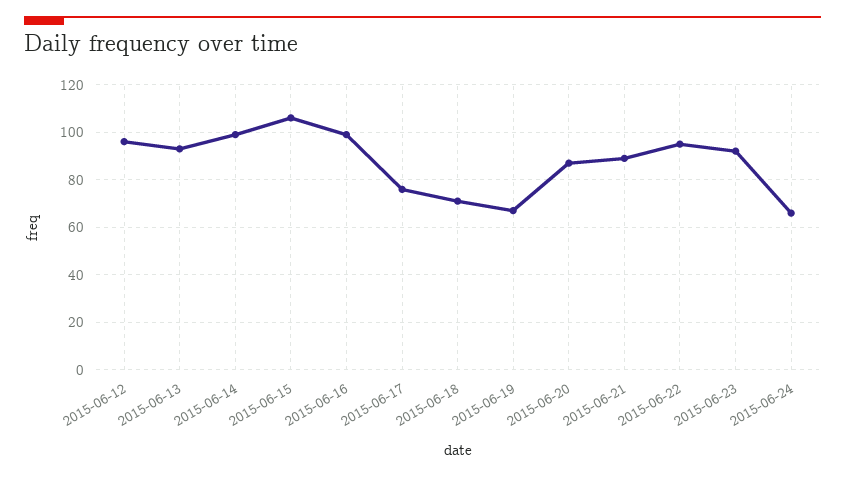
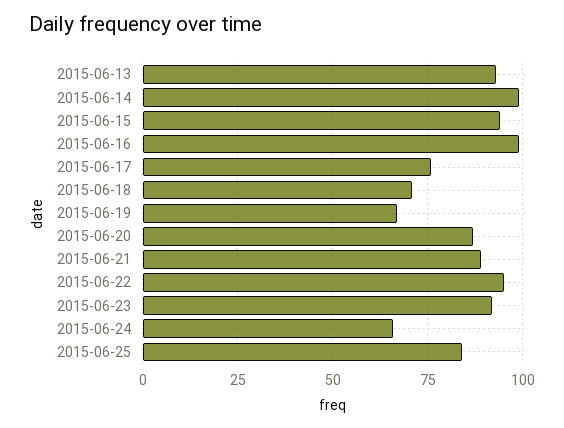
2015-06-12: 95 -> none
2015-06-15: 105 -> 95
2015-06-25: none -> 85

